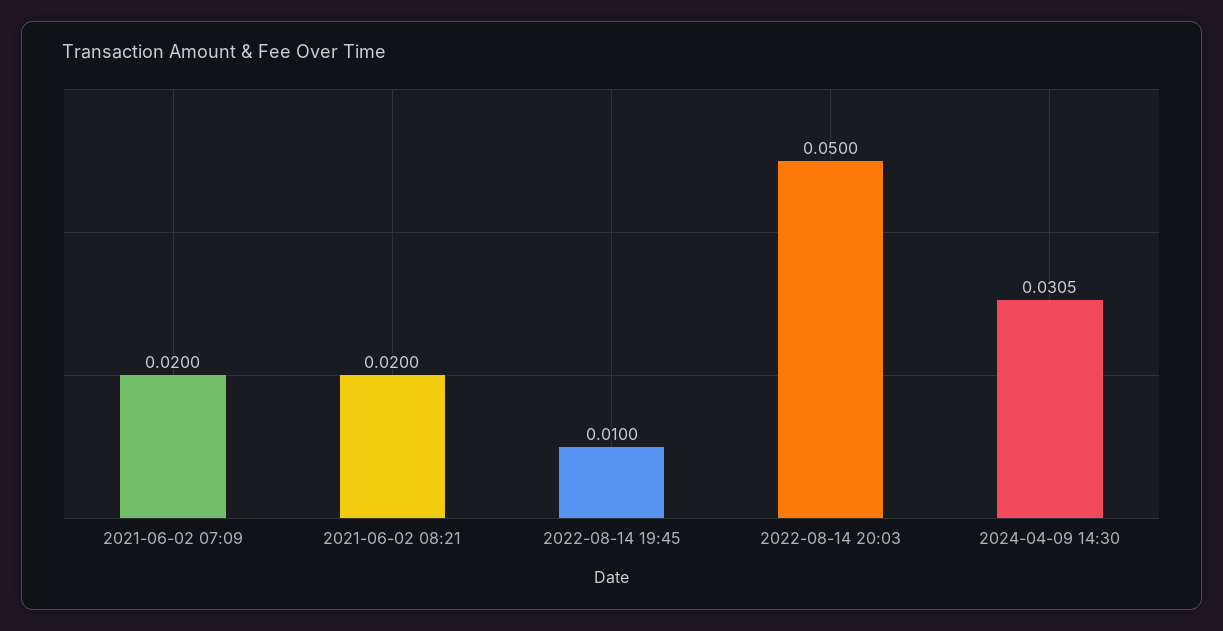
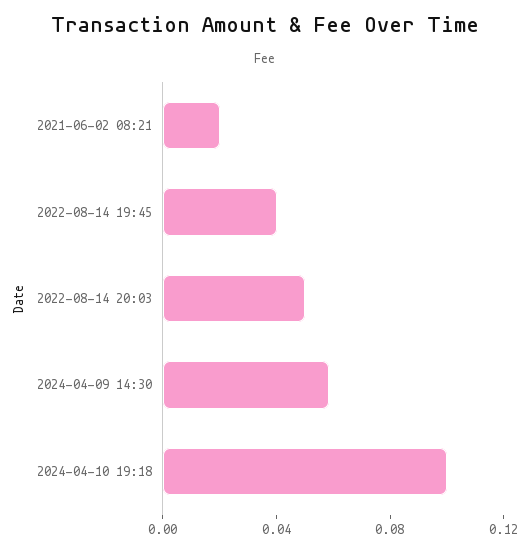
2021-06-02 07:09: 0.02 -> none
2022-08-14 19:45: 0.01 -> 0.04
2024-04-09 14:30: 0.0305 -> 0.06
2024-04-10 19:18: none -> 0.1

